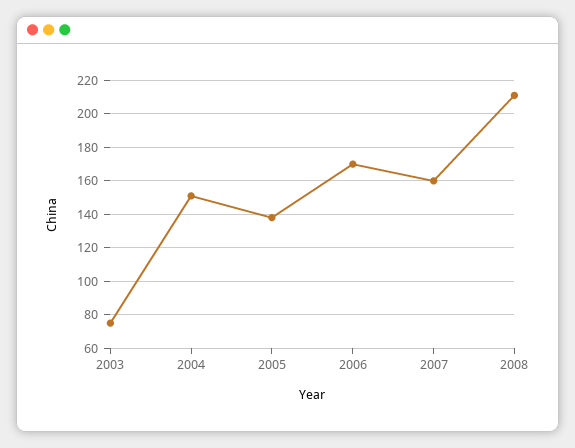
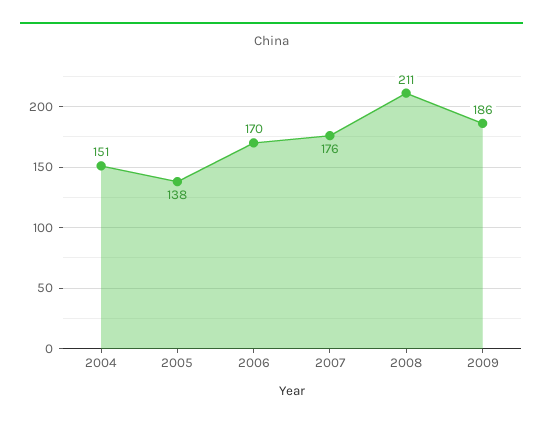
2003: 75 -> none
2007: 160 -> 176
2009: none -> 186

